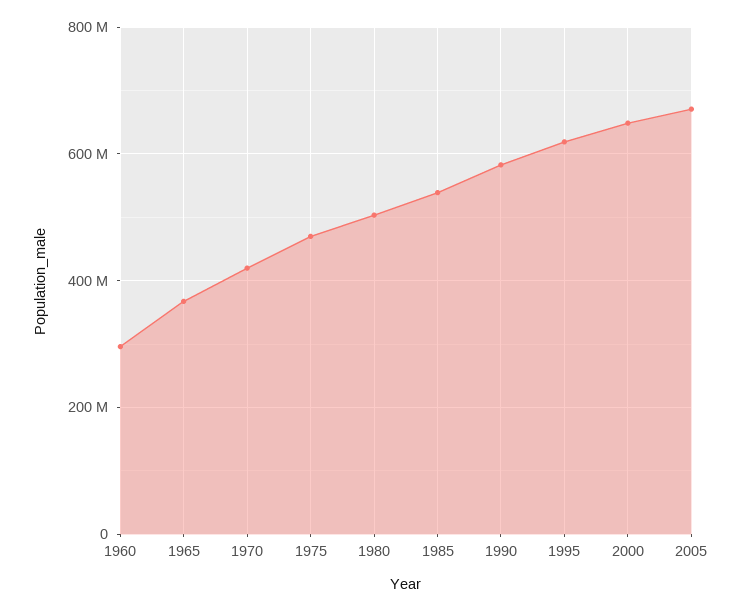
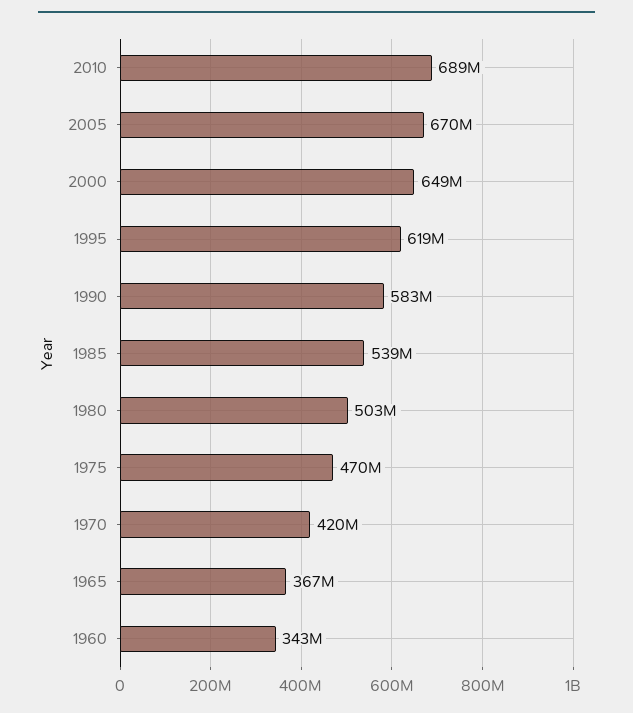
1960: 300000000 -> 343000000
2010: none -> 689000000

